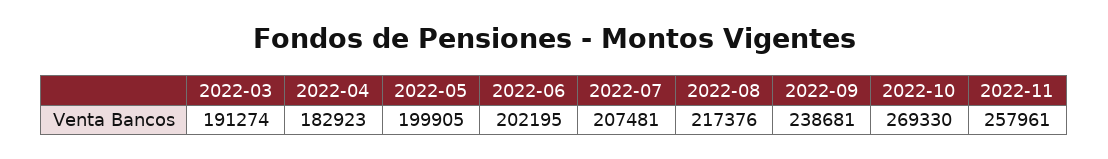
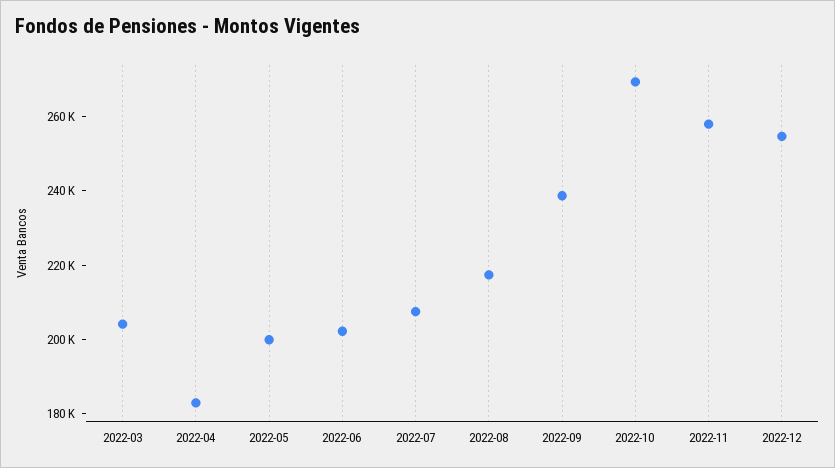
2022-03: 191274 -> 205000
2022-12: none -> 255000

